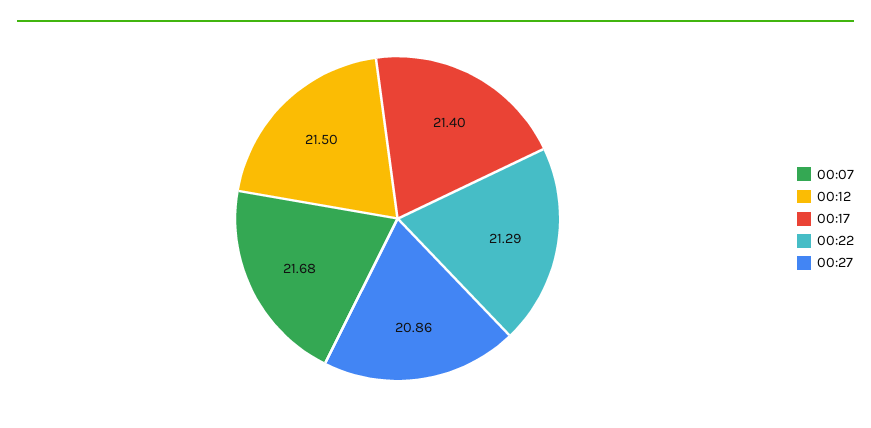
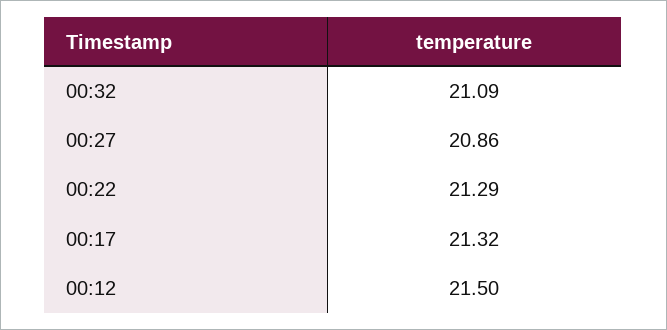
00:07: 21.68 -> none
00:17: 21.4 -> 21.32
00:32: none -> 21.09

